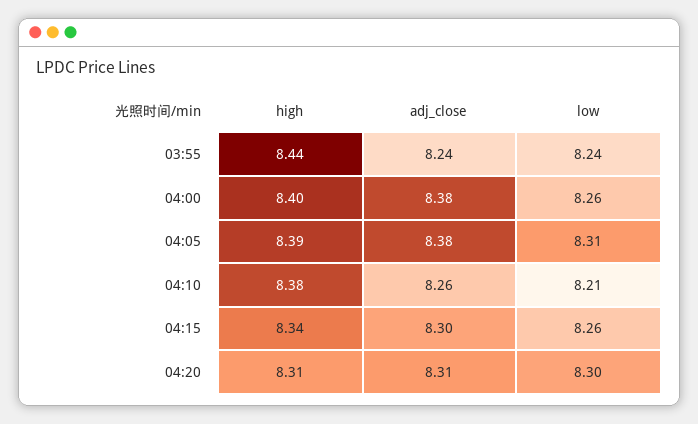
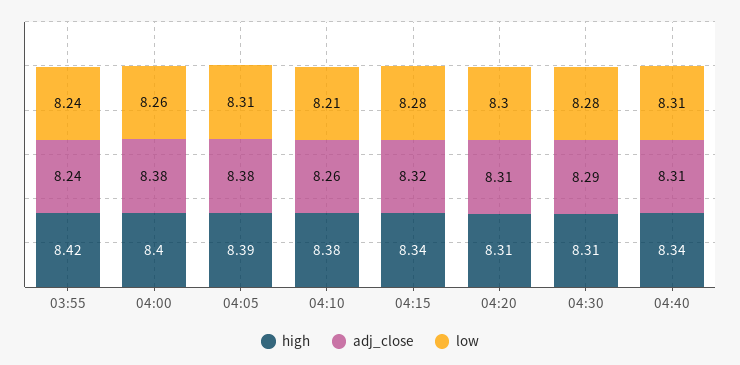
high, 03:55: 8.44 -> 8.42
adj_close, 04:15: 8.3 -> 8.32
low, 04:15: 8.26 -> 8.28
high, 04:30: none -> 8.31
adj_close, 04:30: none -> 8.29
low, 04:30: none -> 8.28
high, 04:40: none -> 8.34
adj_close, 04:40: none -> 8.31
low, 04:40: none -> 8.31

